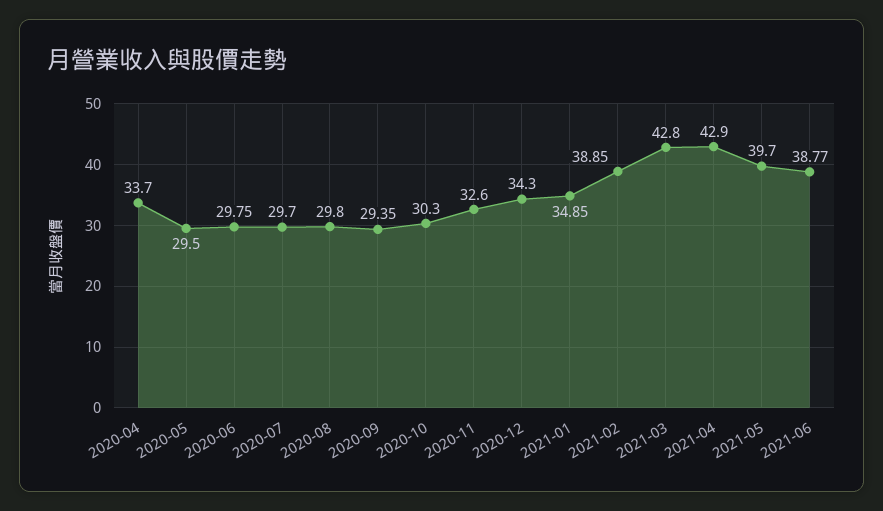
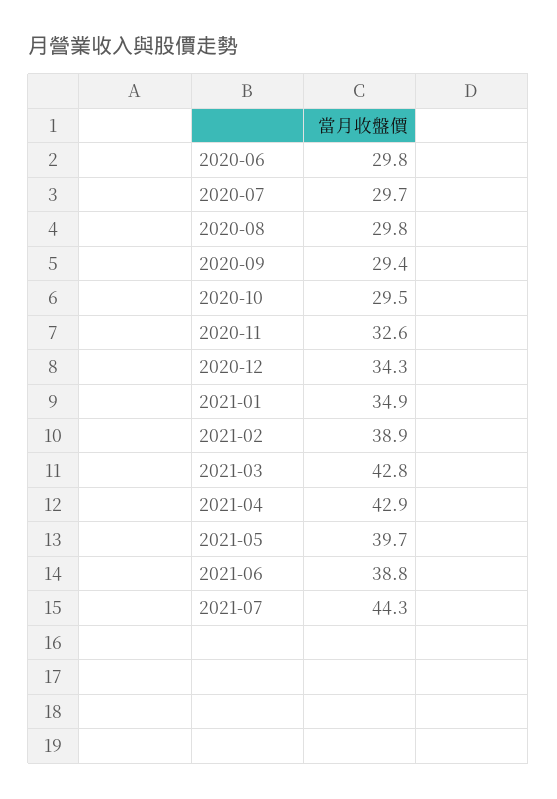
2020-04: 33.7 -> none
2020-05: 29.5 -> none
2020-10: 30.3 -> 29.5
2021-07: none -> 44.3

